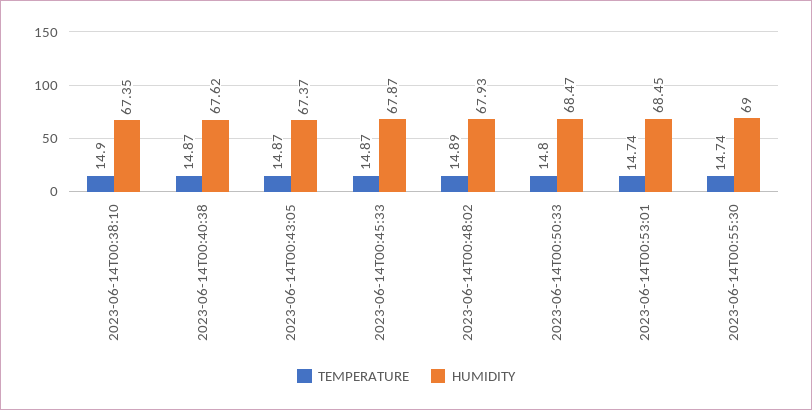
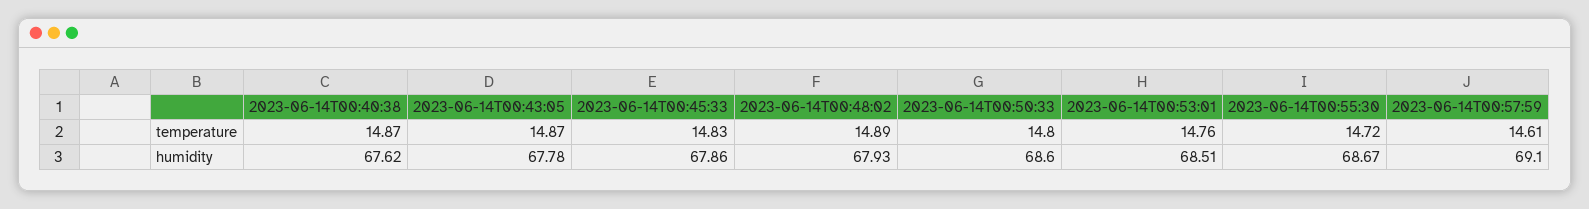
TEMPERATURE, 2023-06-14T00:38:10: 14.9 -> none
HUMIDITY, 2023-06-14T00:38:10: 67.35 -> none
HUMIDITY, 2023-06-14T00:43:05: 67.37 -> 67.78
TEMPERATURE, 2023-06-14T00:45:33: 14.87 -> 14.83
HUMIDITY, 2023-06-14T00:45:33: 67.87 -> 67.86
HUMIDITY, 2023-06-14T00:50:33: 68.47 -> 68.6
TEMPERATURE, 2023-06-14T00:53:01: 14.74 -> 14.76
HUMIDITY, 2023-06-14T00:53:01: 68.45 -> 68.51
TEMPERATURE, 2023-06-14T00:55:30: 14.74 -> 14.72
HUMIDITY, 2023-06-14T00:55:30: 69 -> 68.67
TEMPERATURE, 2023-06-14T00:57:59: none -> 14.61
HUMIDITY, 2023-06-14T00:57:59: none -> 69.1

